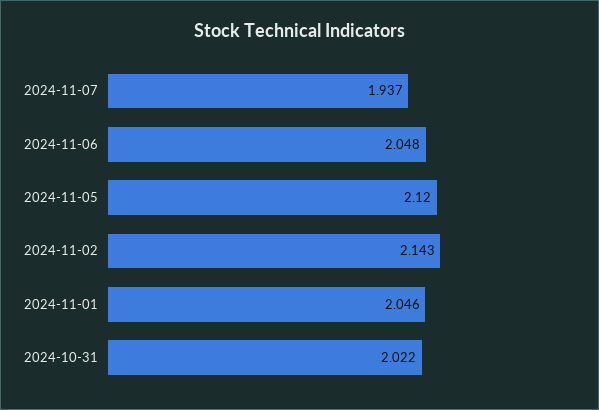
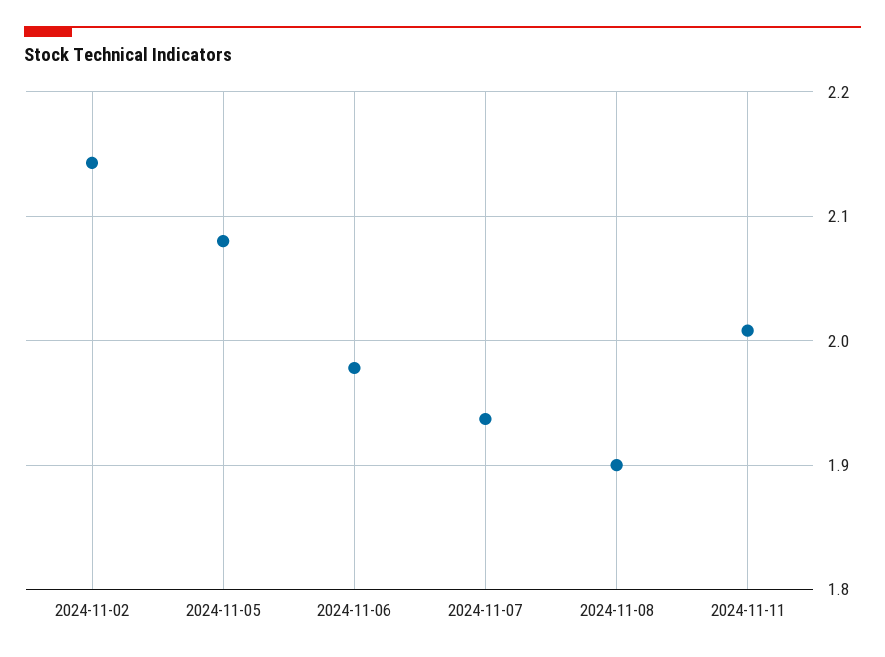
2024-11-06: 2.048 -> 1.98
2024-11-05: 2.12 -> 2.08
2024-11-01: 2.046 -> none
2024-10-31: 2.022 -> none
2024-11-08: none -> 1.9
2024-11-11: none -> 2.01

